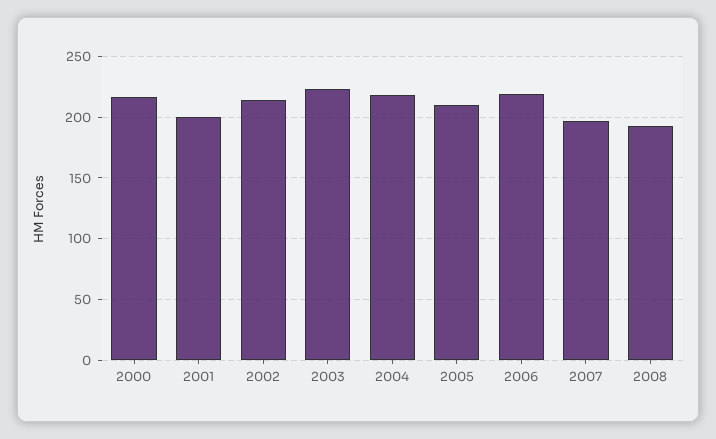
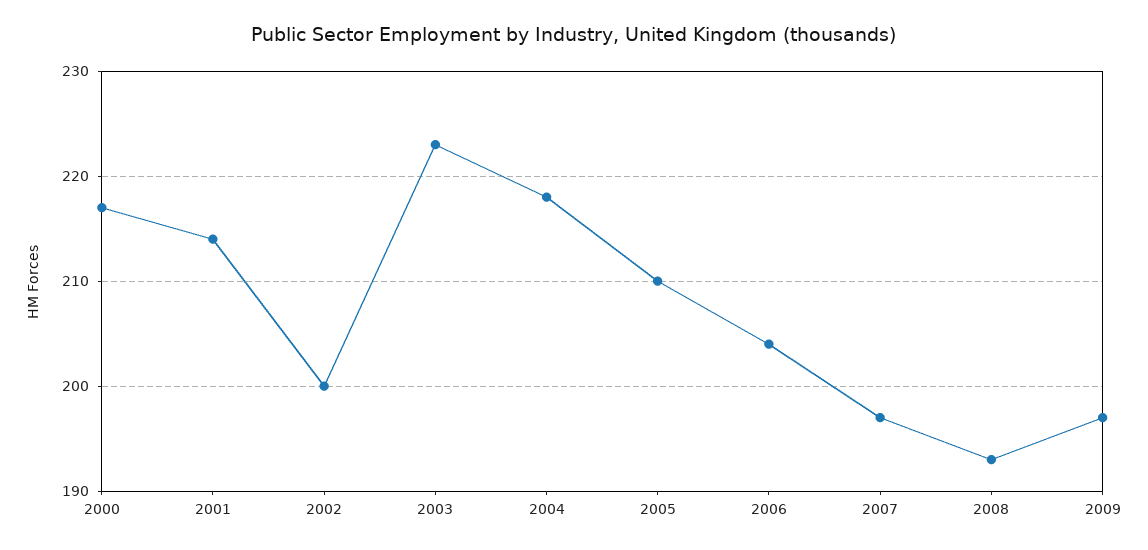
2001: 200 -> 214
2002: 215 -> 200
2006: 220 -> 204
2009: none -> 197

